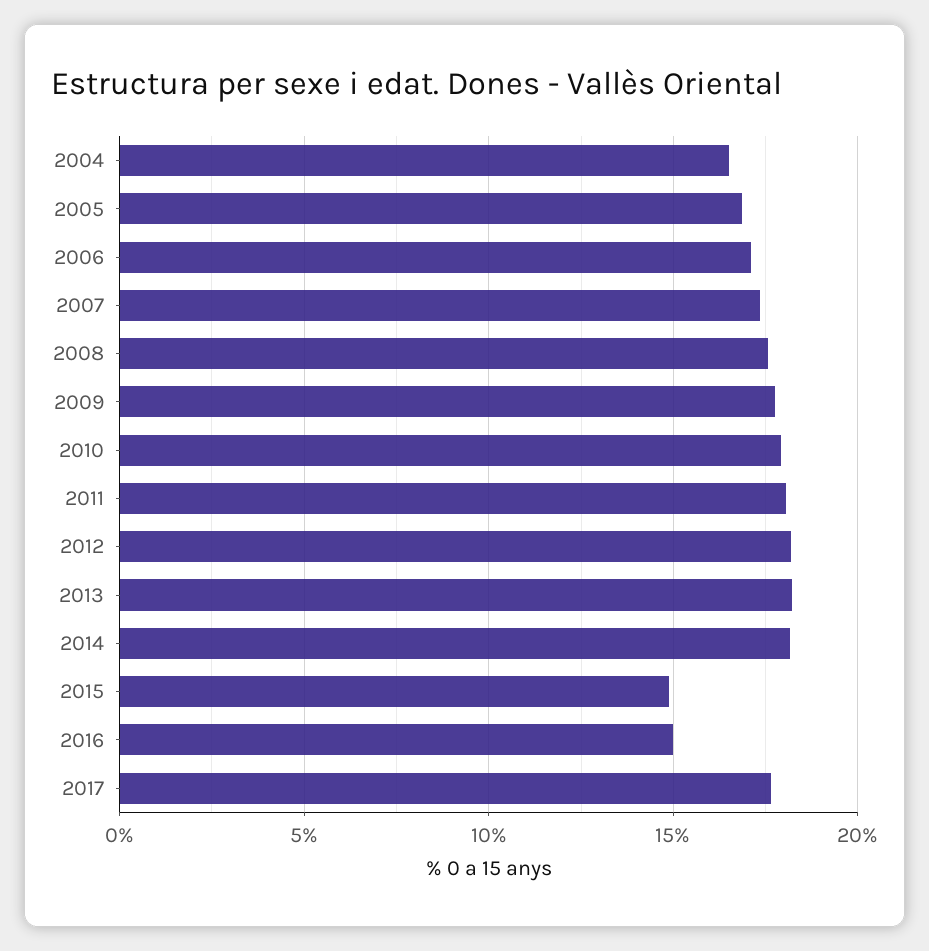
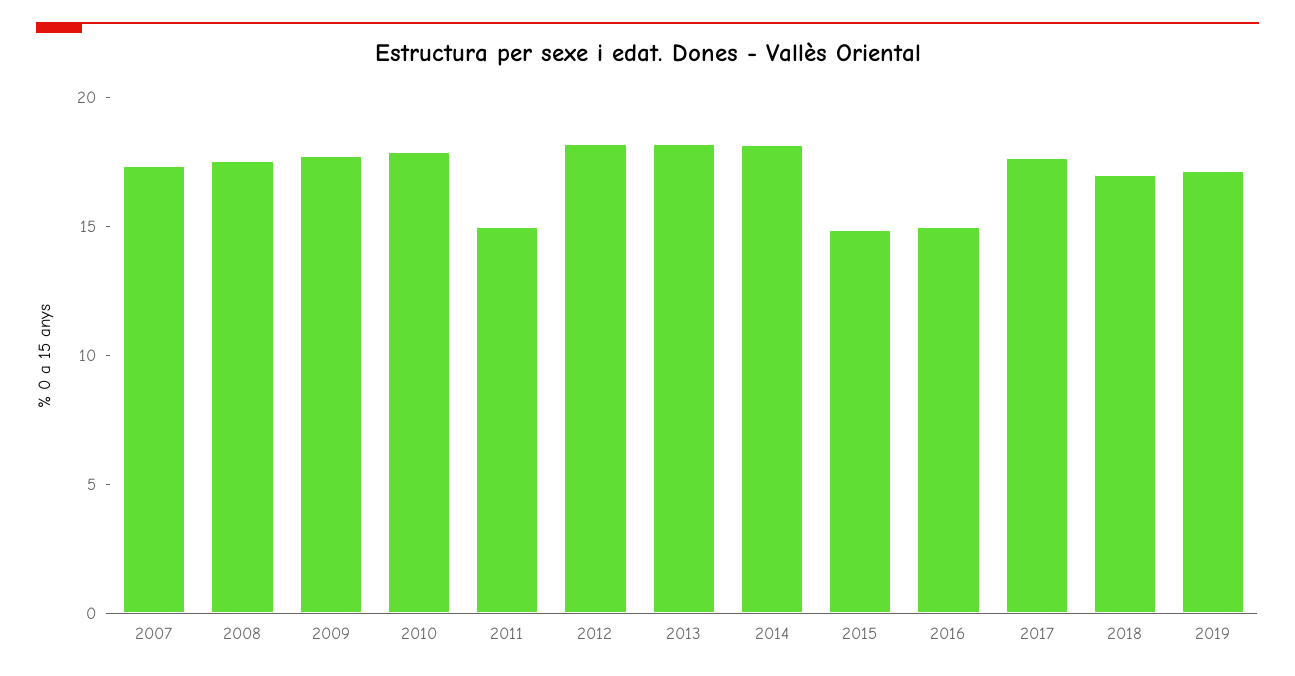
2004: 16.5 -> none
2005: 17 -> none
2006: 17 -> none
2011: 18 -> 15
2018: none -> 17
2019: none -> 17

